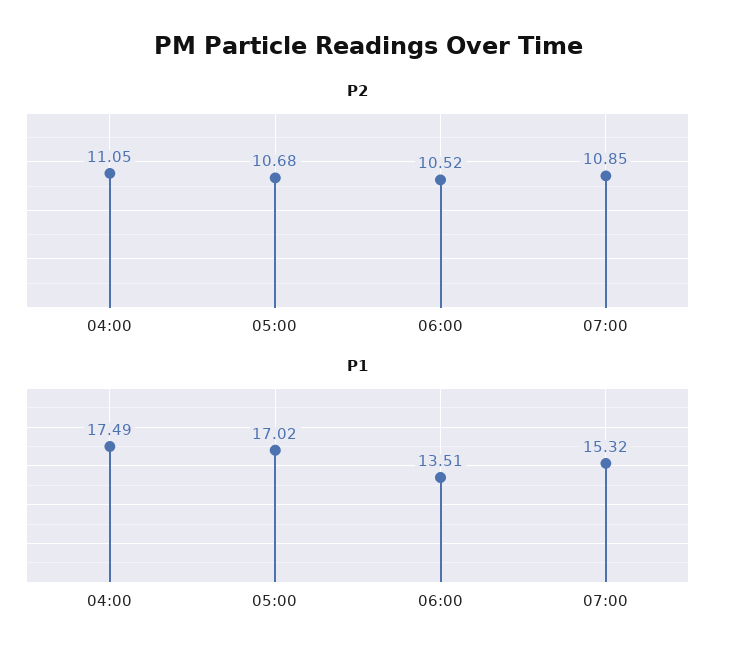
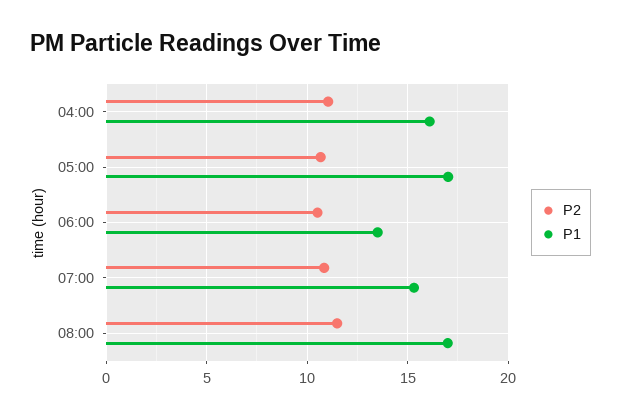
P1, 04:00: 17.49 -> 16
P2, 08:00: none -> 11.5
P1, 08:00: none -> 17

